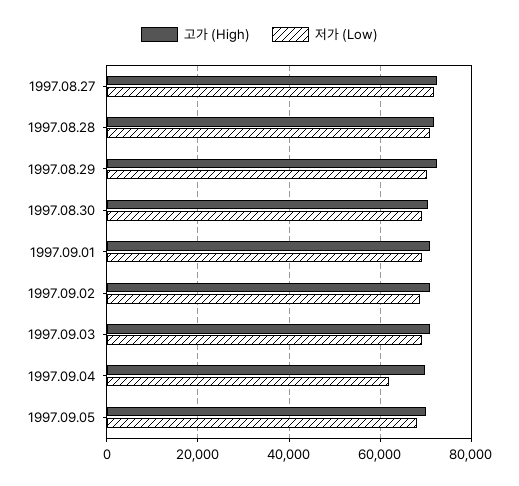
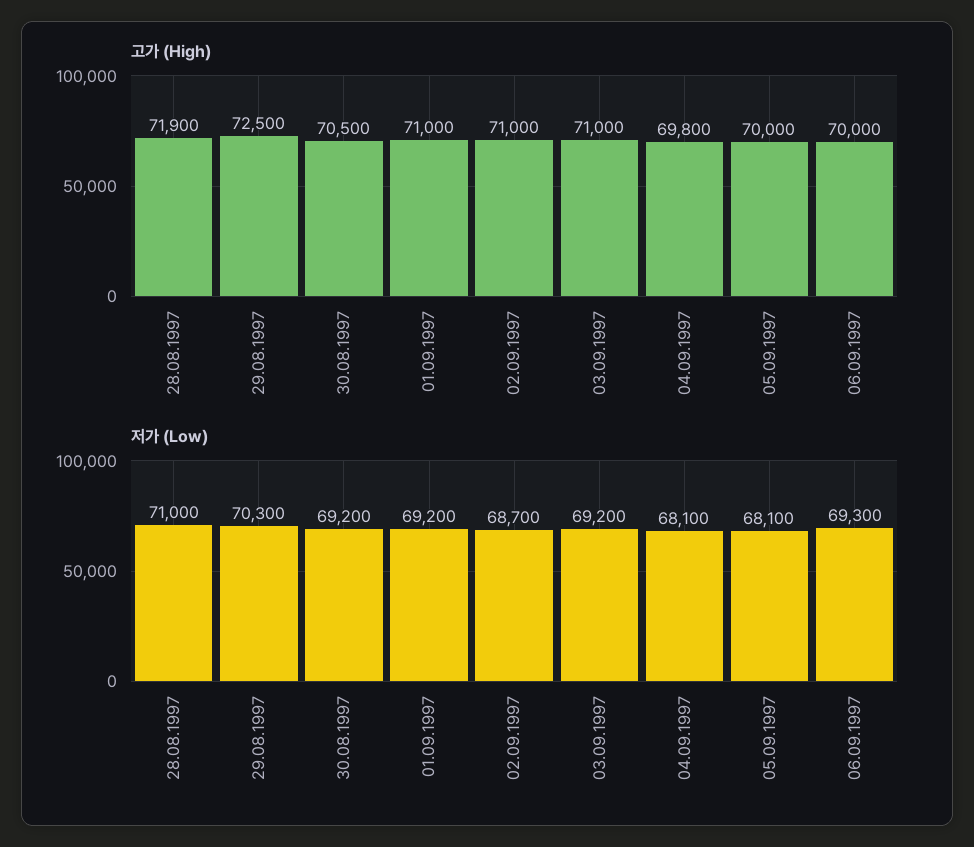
고가 (High), 1997.08.27: 72000 -> none
저가 (Low), 1997.08.27: 72000 -> none
저가 (Low), 1997.09.04: 62000 -> 68100
고가 (High), 06.09.1997: none -> 70000
저가 (Low), 06.09.1997: none -> 69300

